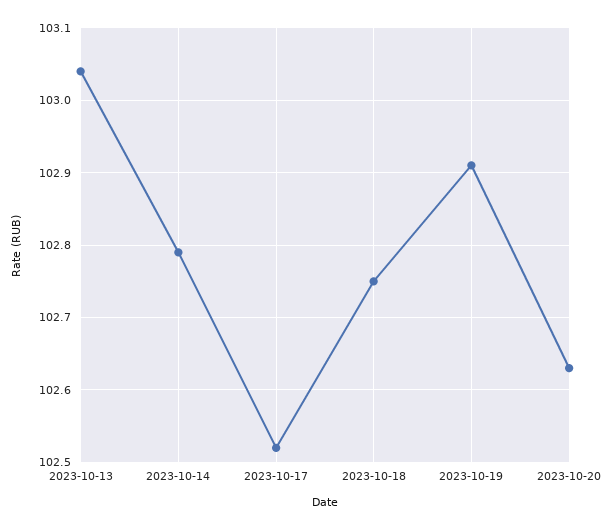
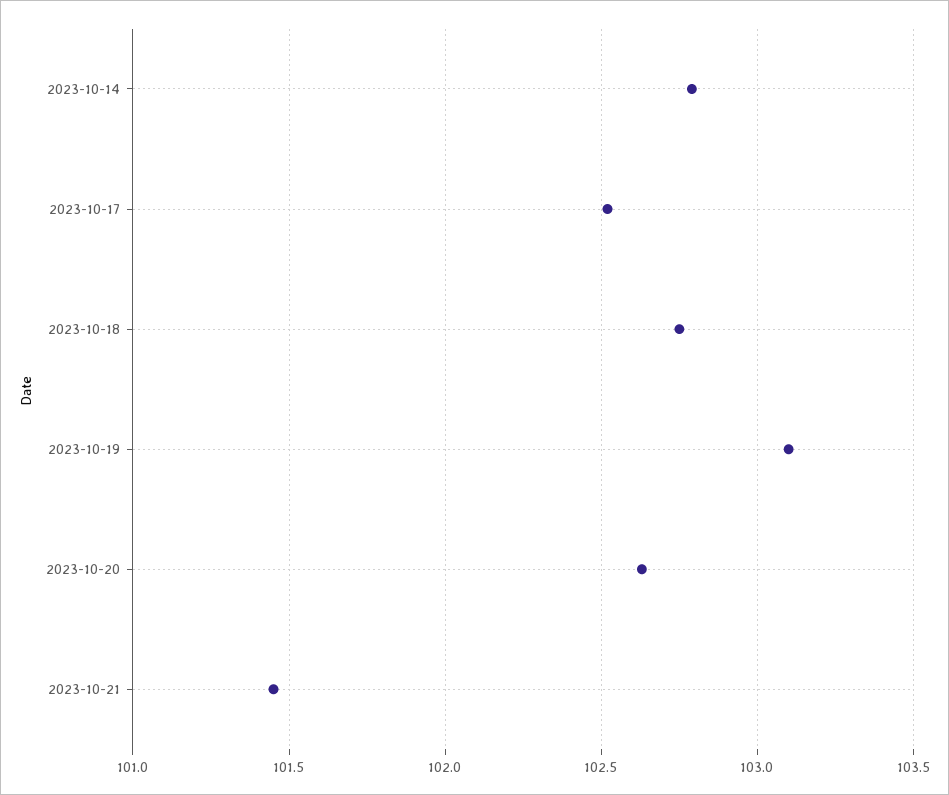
2023-10-13: 103.04 -> none
2023-10-19: 102.91 -> 103.1
2023-10-21: none -> 101.45

